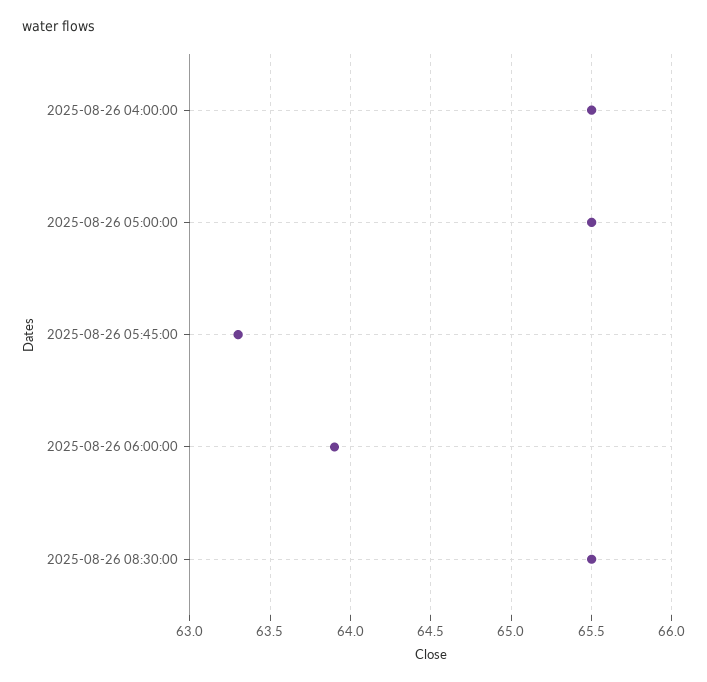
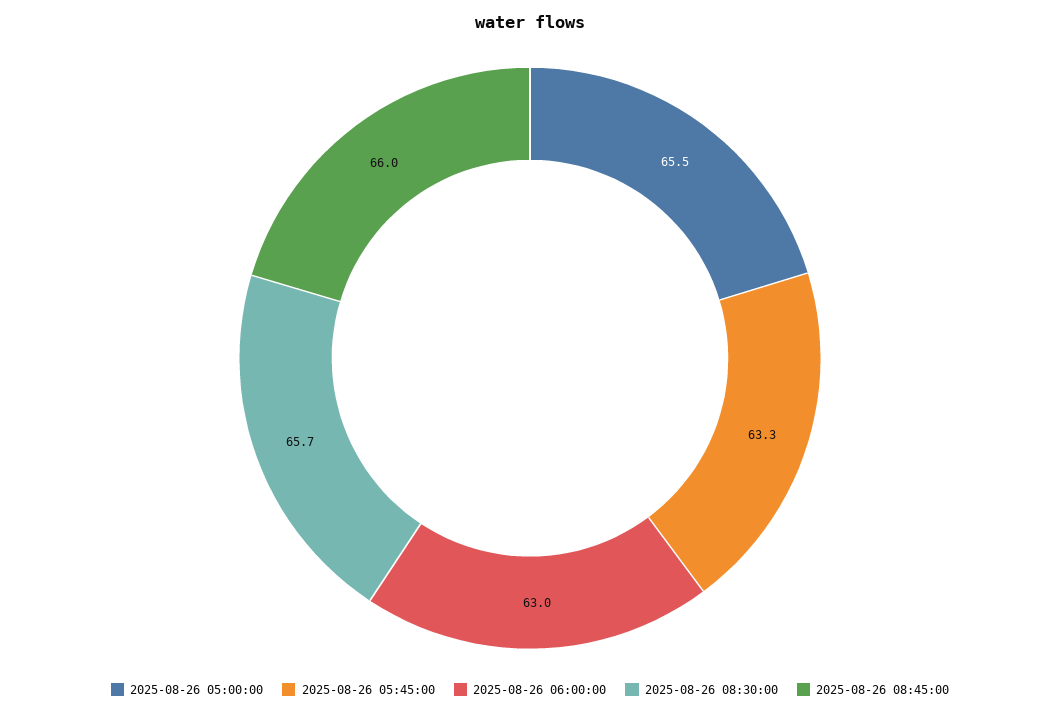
2025-08-26 04:00:00: 65.5 -> none
2025-08-26 06:00:00: 63.9 -> 63
2025-08-26 08:30:00: 65.5 -> 65.7
2025-08-26 08:45:00: none -> 66

